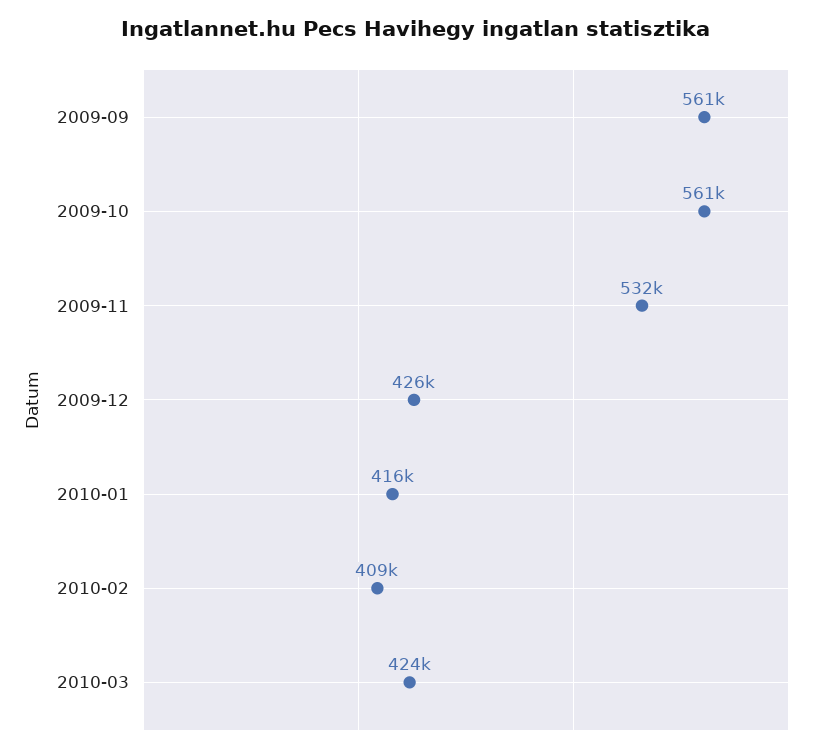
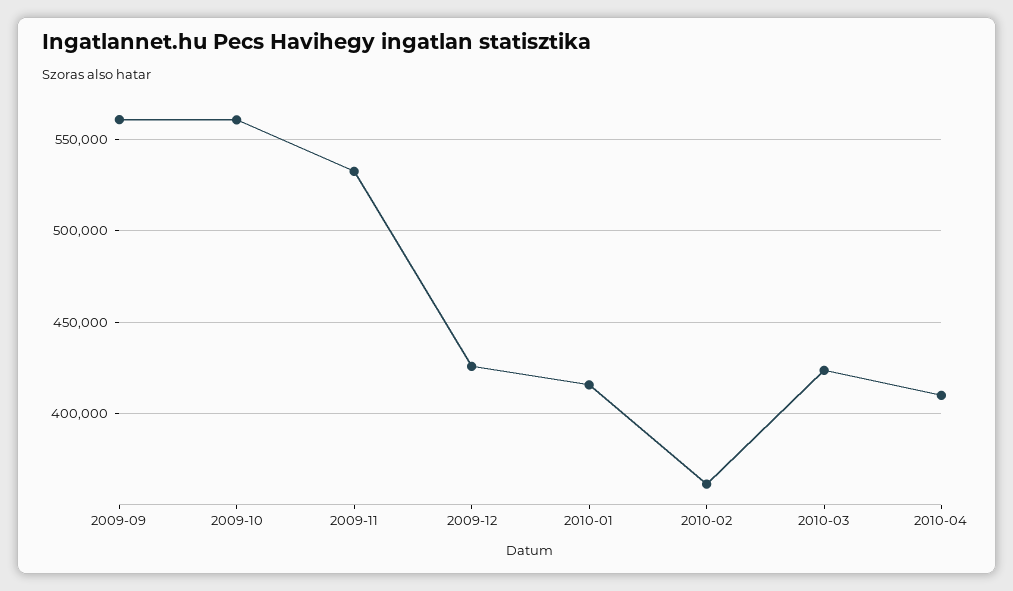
2010-02: 409000 -> 360000
2010-04: none -> 410000

